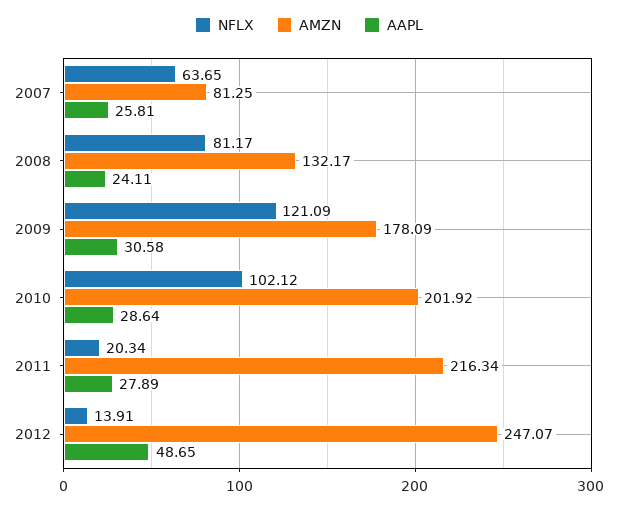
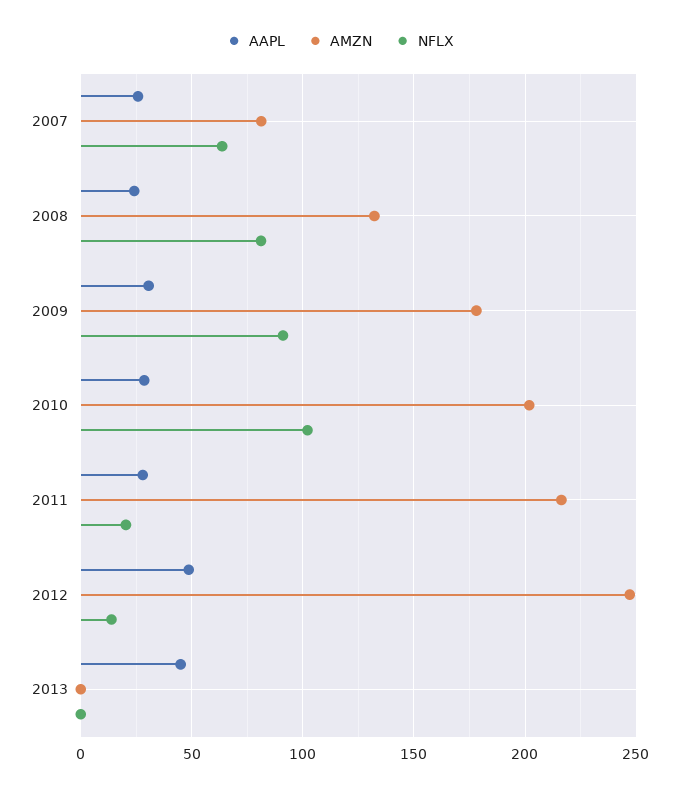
NFLX, 2009: 121.09 -> 90
AAPL, 2013: none -> 45
AMZN, 2013: none -> 0
NFLX, 2013: none -> 0

